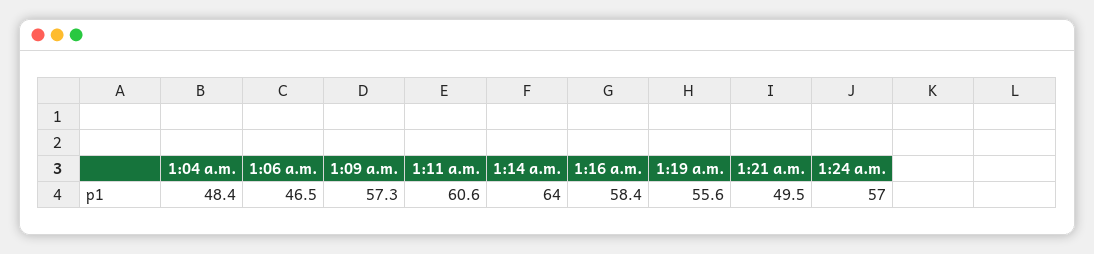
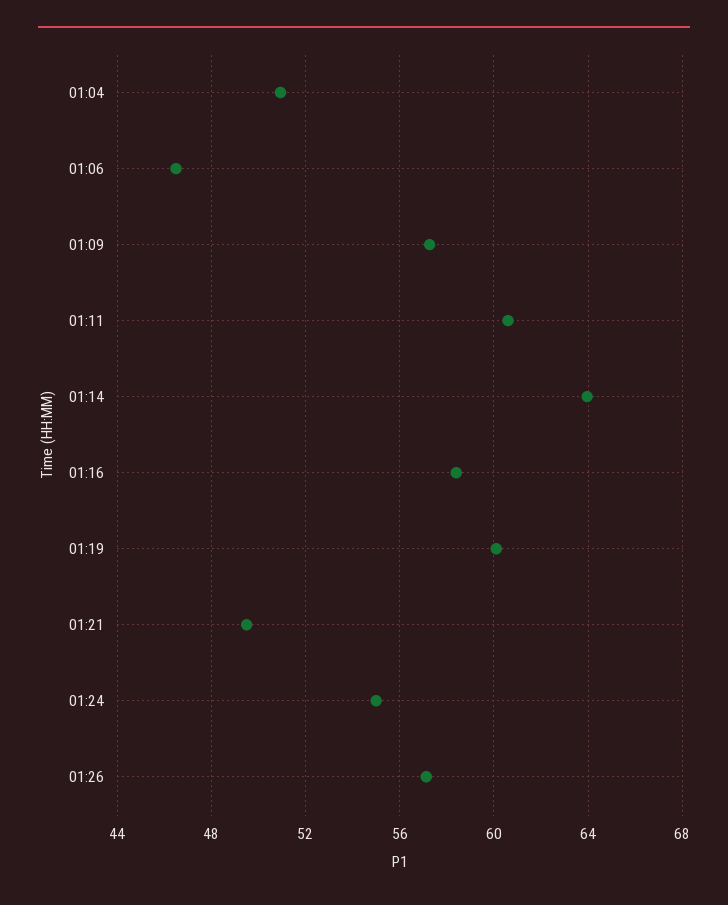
1:04 a.m.: 48.4 -> 51
1:19 a.m.: 55.6 -> 60
1:24 a.m.: 57 -> 55
01:26: none -> 57

